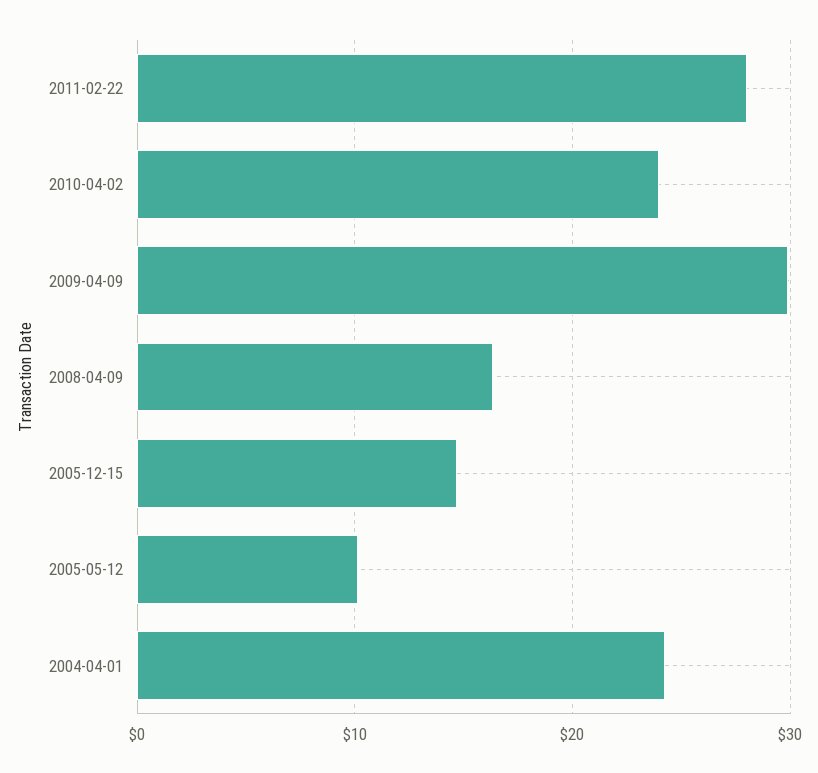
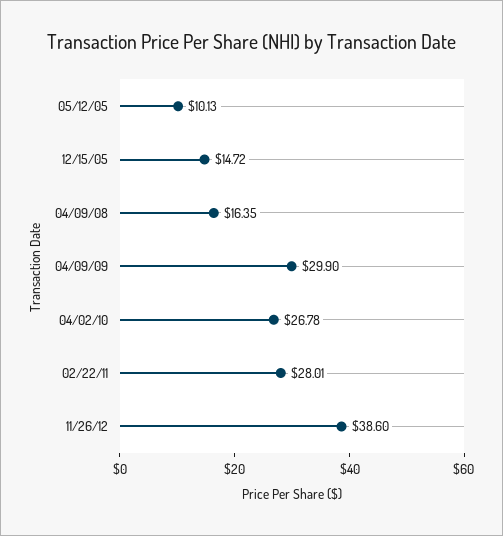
2010-04-02: 24 -> 26.78
2004-04-01: 24 -> none
11/26/12: none -> 38.6

